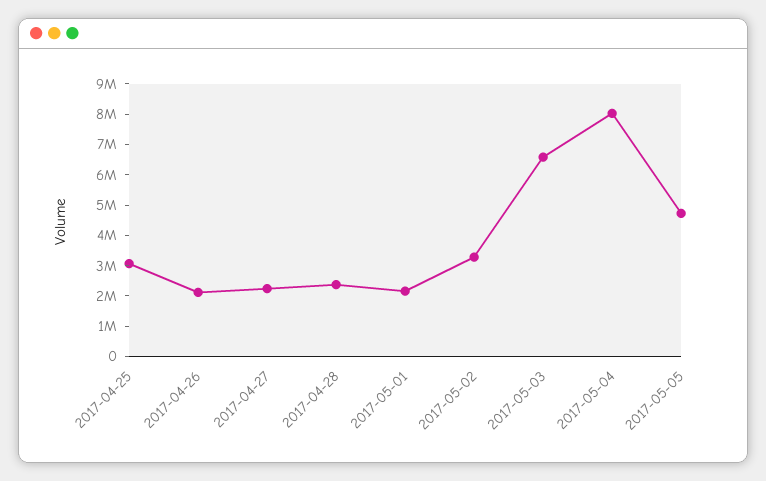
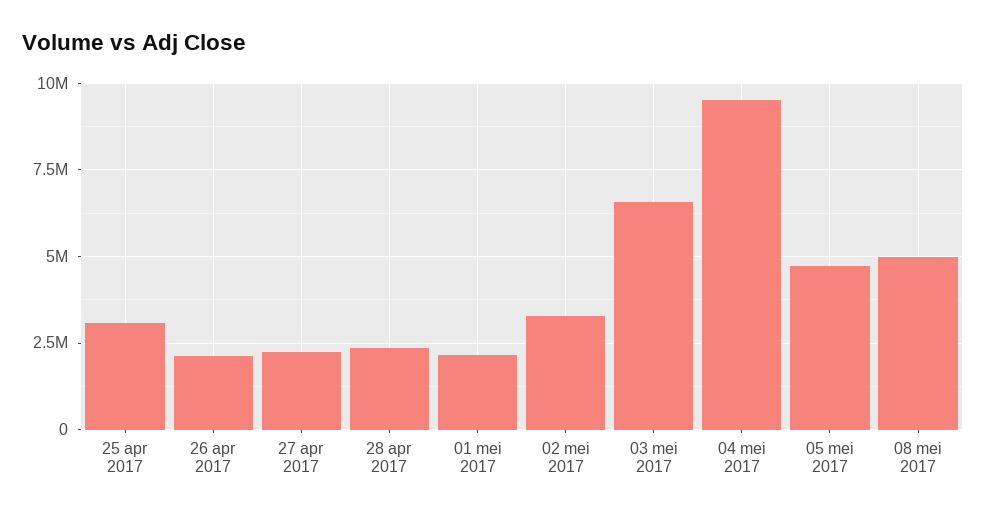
2017-05-04: 8000000 -> 9500000
08 mei 2017: none -> 5000000

